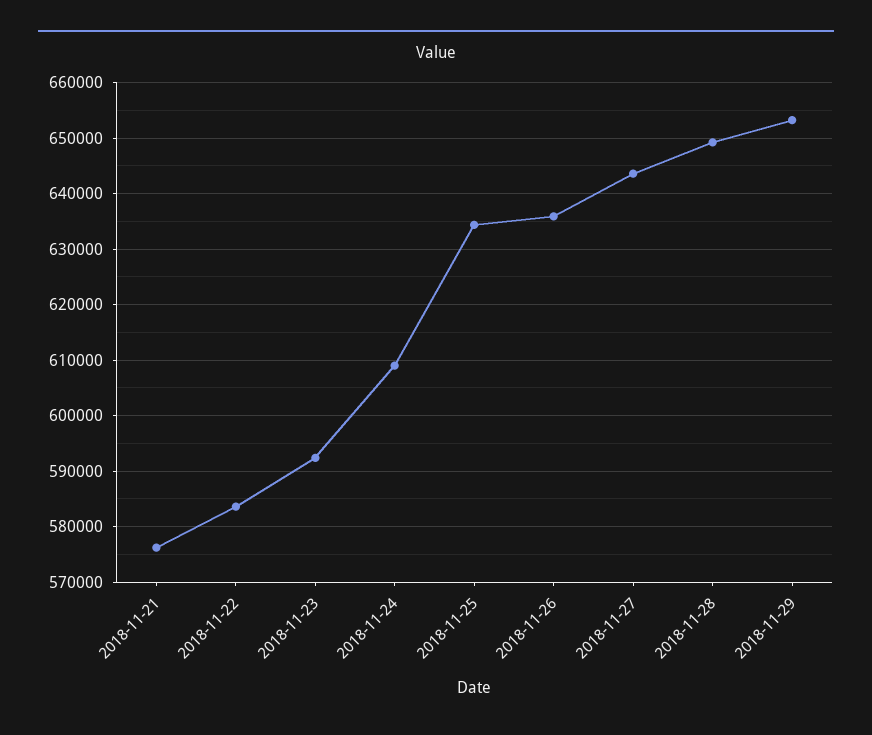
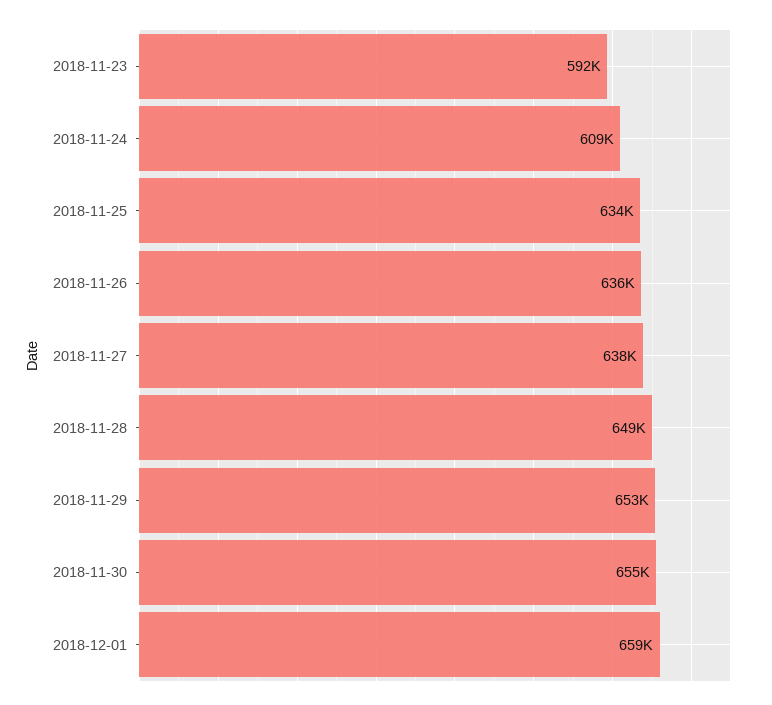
2018-11-21: 576000 -> none
2018-11-22: 584000 -> none
2018-11-27: 644000 -> 638000
2018-11-30: none -> 655000
2018-12-01: none -> 659000

